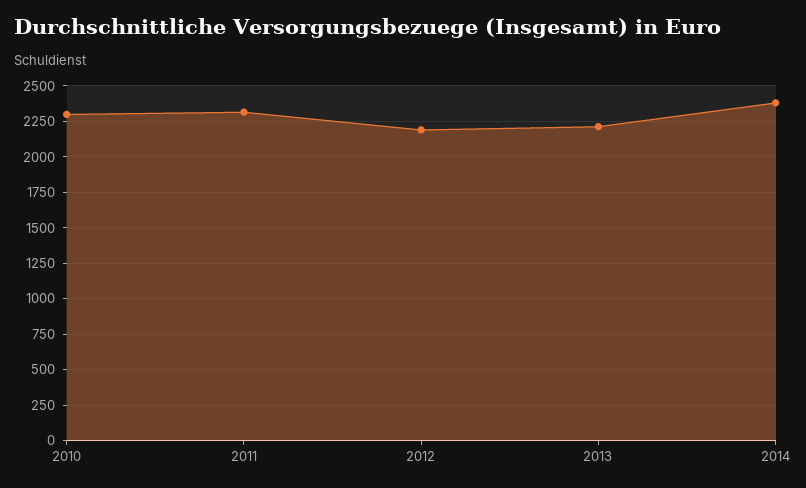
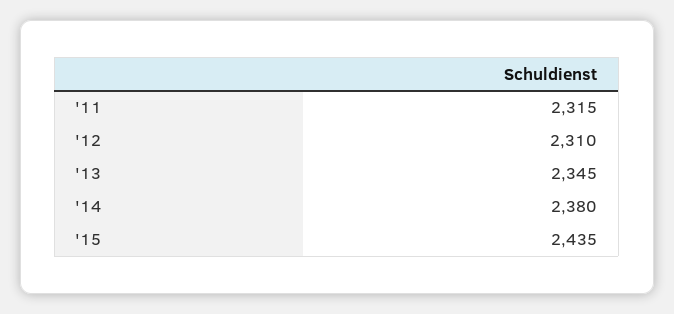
2010: 2300 -> none
2012: 2200 -> 2310
2013: 2200 -> 2345
'15: none -> 2435

